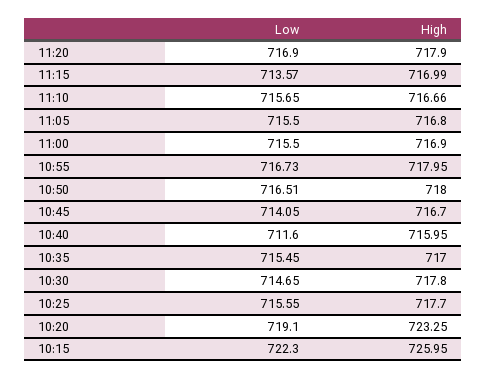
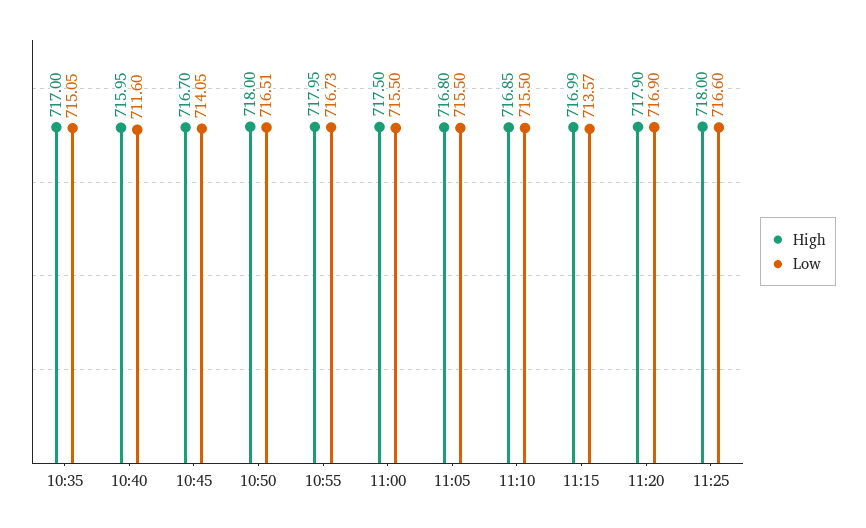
Low, 11:10: 715.65 -> 715.5
High, 11:10: 716.66 -> 716.85
High, 11:00: 716.9 -> 717.5
Low, 10:35: 715.45 -> 715.05
Low, 10:30: 714.65 -> none
High, 10:30: 717.8 -> none
Low, 10:25: 715.55 -> none
High, 10:25: 717.7 -> none
Low, 10:20: 719.1 -> none
High, 10:20: 723.25 -> none
Low, 10:15: 722.3 -> none
High, 10:15: 725.95 -> none
High, 11:25: none -> 718
Low, 11:25: none -> 716.6

